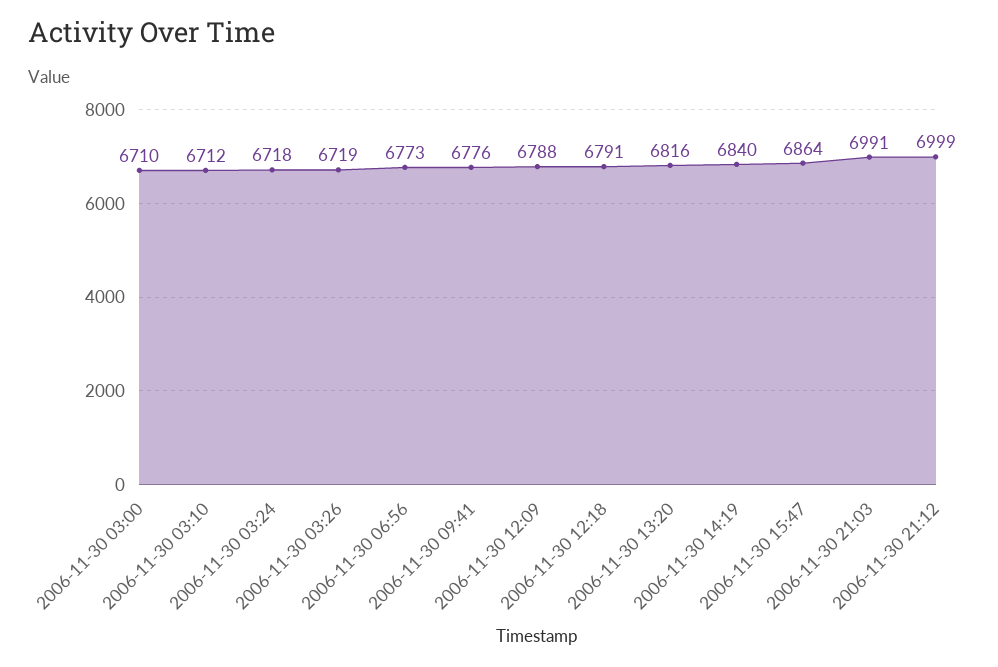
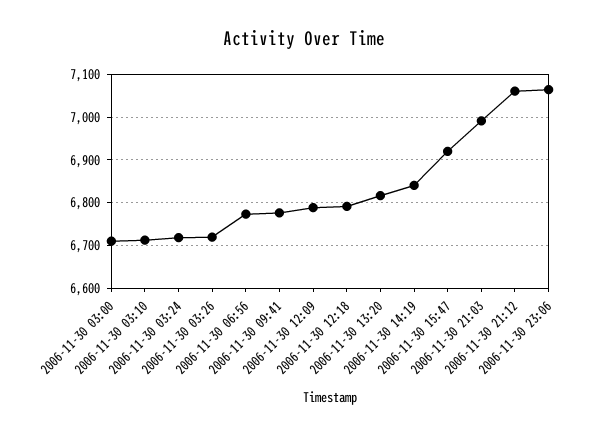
2006-11-30 15:47: 6864 -> 6920
2006-11-30 21:12: 6999 -> 7060
2006-11-30 23:06: none -> 7060

